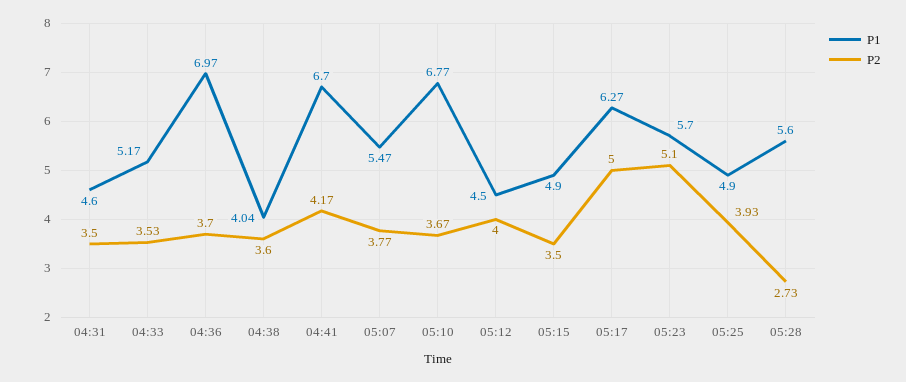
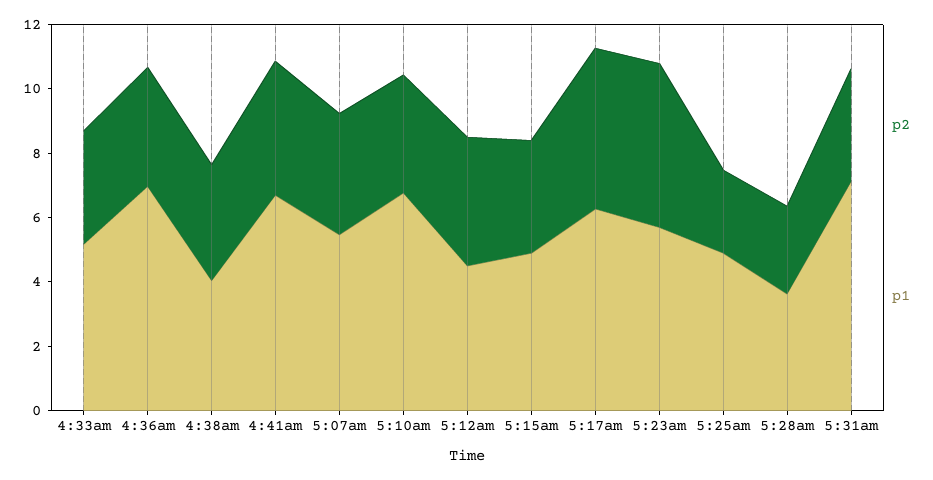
P1, 04:31: 4.6 -> none
P2, 04:31: 3.5 -> none
P2, 05:25: 3.93 -> 2.5
P1, 05:28: 5.6 -> 3.5
P2, 5:31am: none -> 3.5
P1, 5:31am: none -> 7

